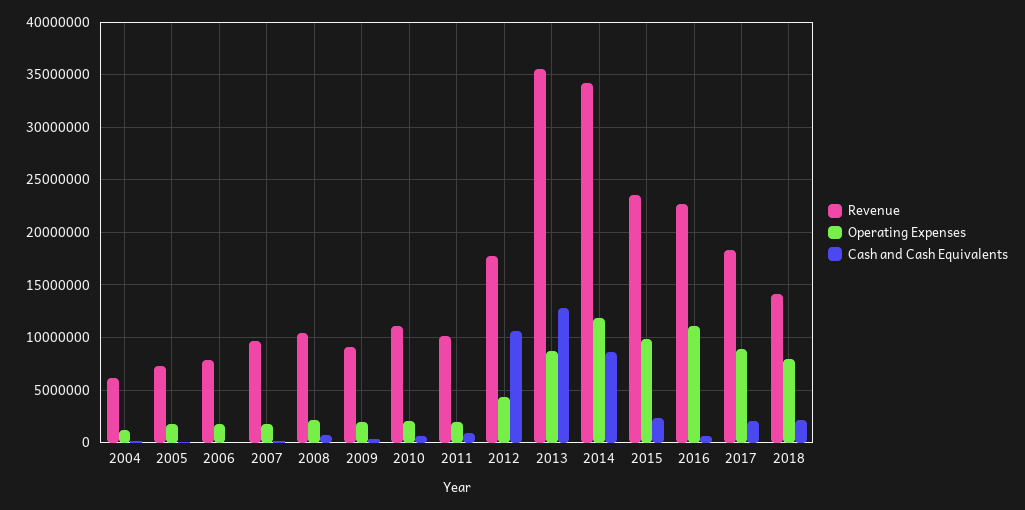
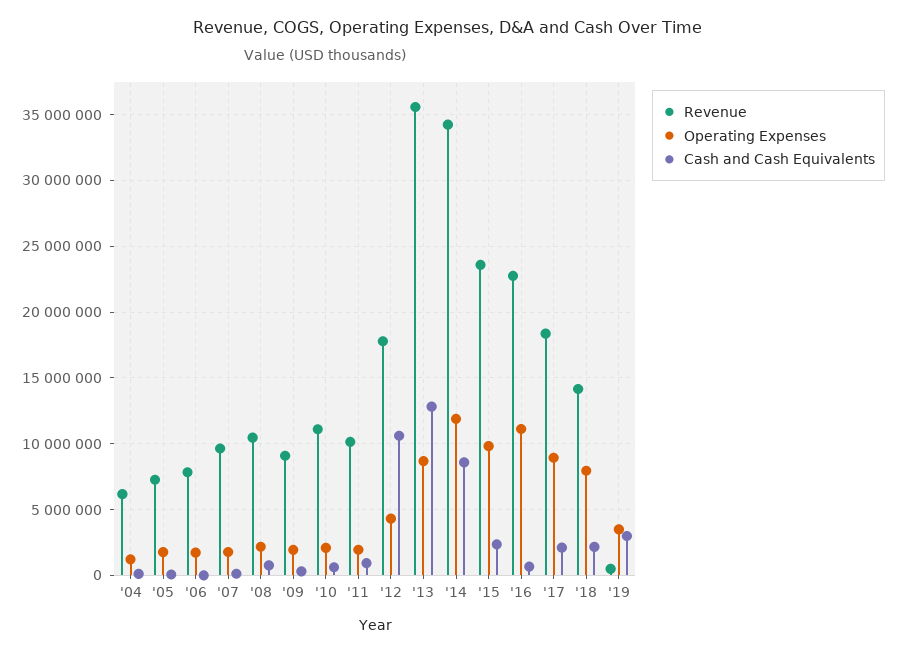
Revenue, '19: none -> 500000
Operating Expenses, '19: none -> 3500000
Cash and Cash Equivalents, '19: none -> 3000000

